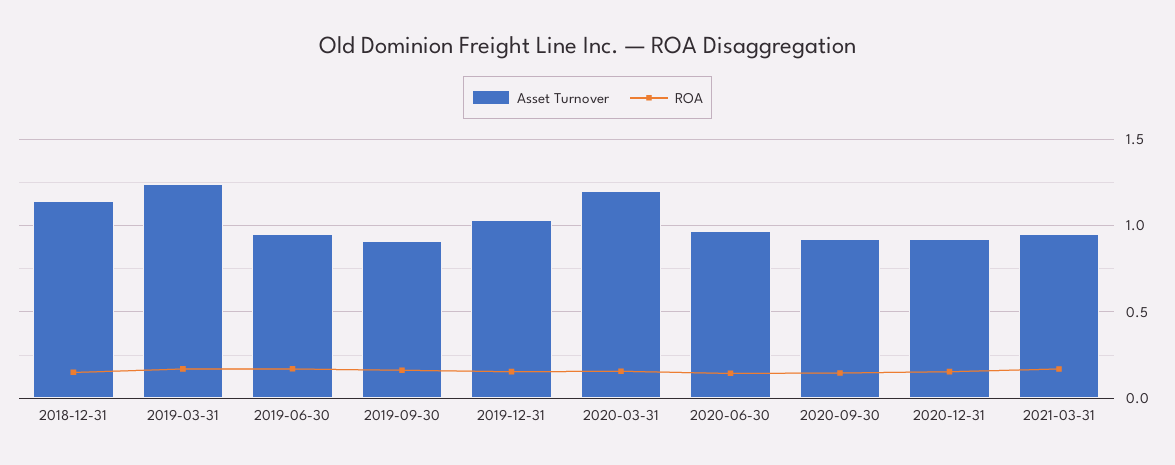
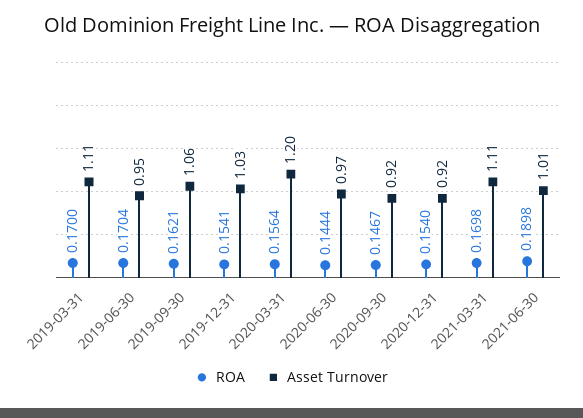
Asset Turnover, 2018-12-31: 1.15 -> none
ROA, 2018-12-31: 0.15 -> none
Asset Turnover, 2019-03-31: 1.25 -> 1.11
Asset Turnover, 2019-09-30: 0.9 -> 1.06
Asset Turnover, 2021-03-31: 0.95 -> 1.11
ROA, 2021-06-30: none -> 0.1898
Asset Turnover, 2021-06-30: none -> 1.01

